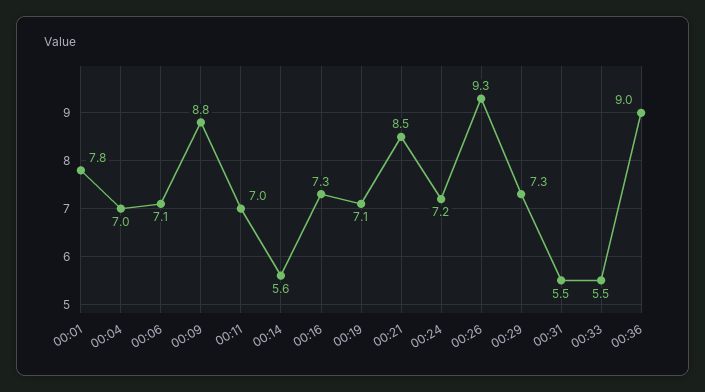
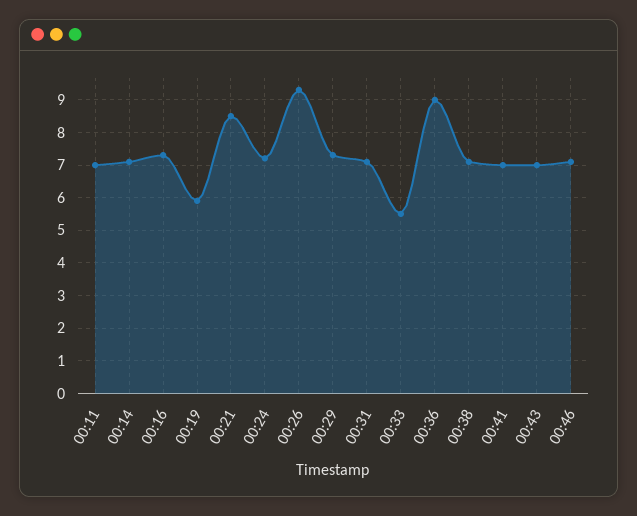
00:01: 7.8 -> none
00:04: 7 -> none
00:06: 7.1 -> none
00:09: 8.8 -> none
00:14: 5.6 -> 7
00:19: 7.1 -> 6
00:31: 5.5 -> 7
00:38: none -> 7
00:41: none -> 7
00:43: none -> 7
00:46: none -> 7

